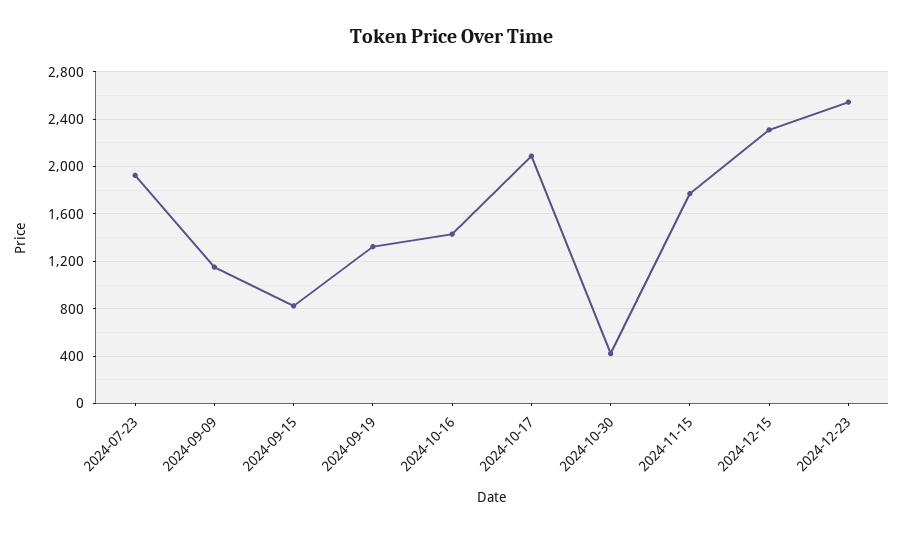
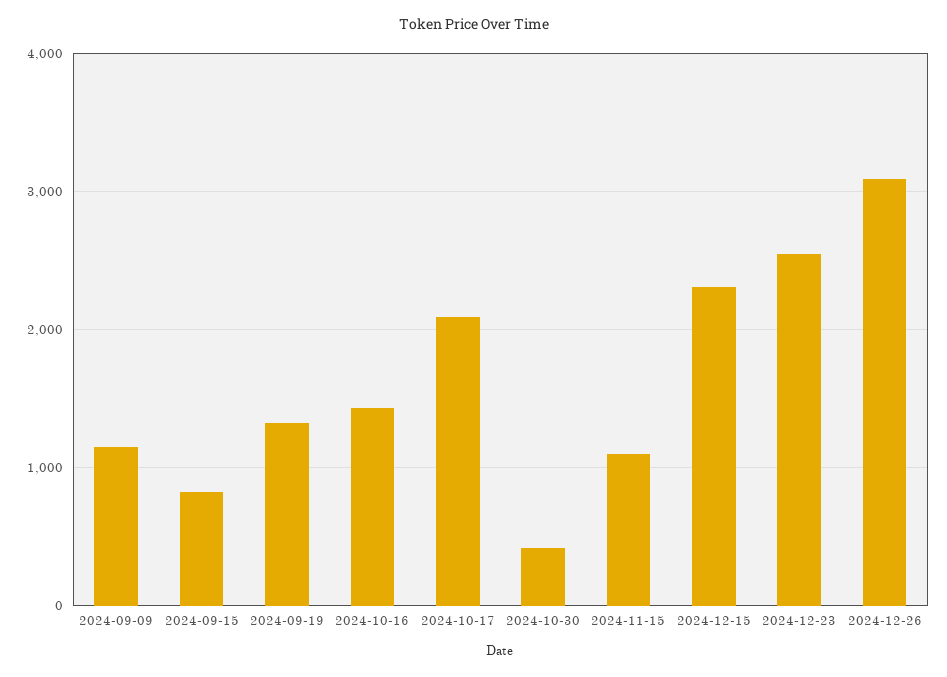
2024-07-23: 1900 -> none
2024-11-15: 1800 -> 1100
2024-12-26: none -> 3100

